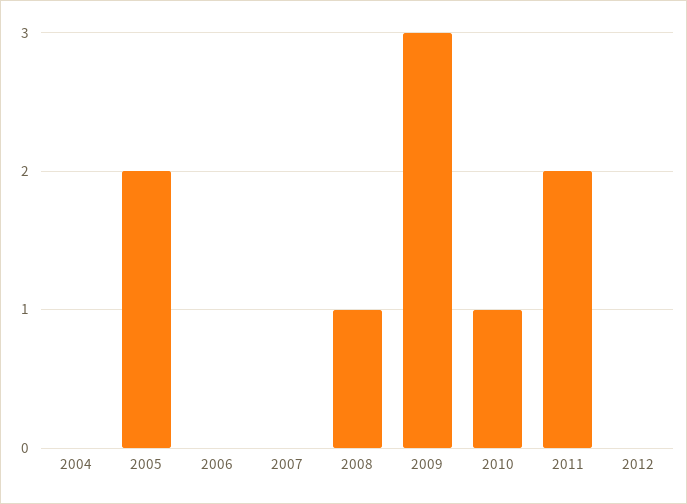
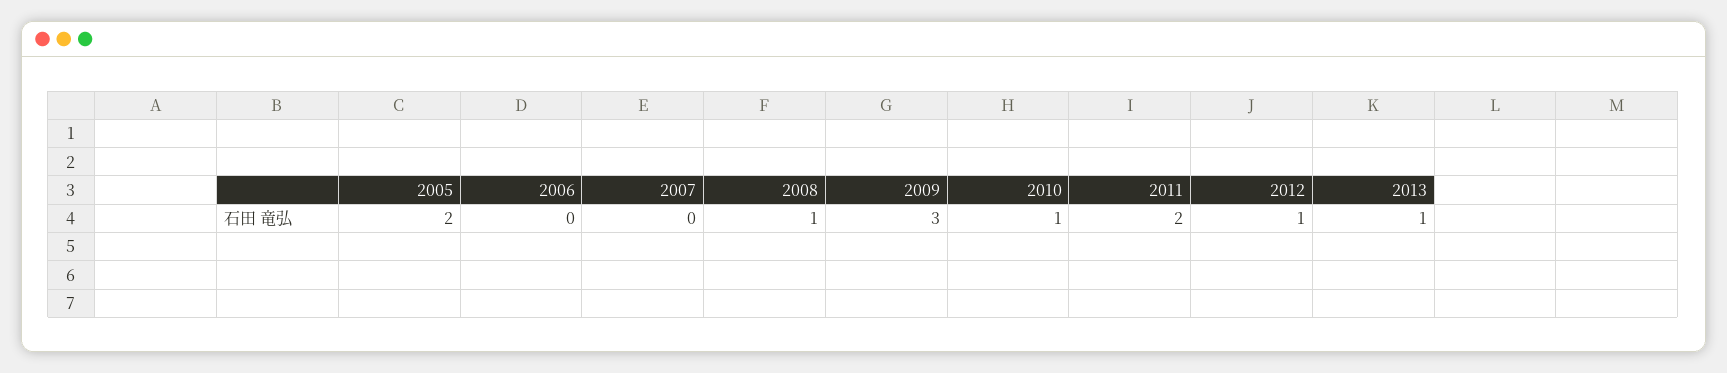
2004: 0 -> none
2012: 0 -> 1
2013: none -> 1

